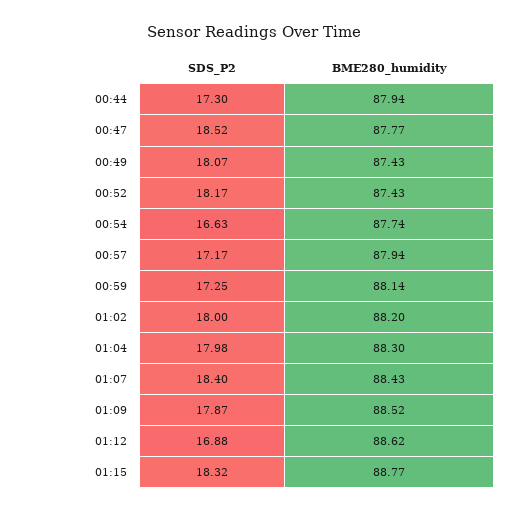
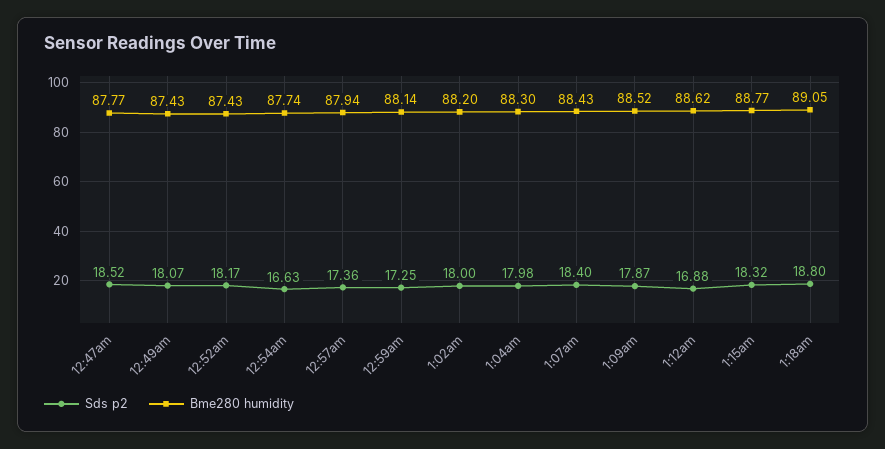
SDS_P2, 00:44: 17.3 -> none
BME280_humidity, 00:44: 87.94 -> none
SDS_P2, 00:57: 17.17 -> 17.36
SDS_P2, 1:18am: none -> 18.8
BME280_humidity, 1:18am: none -> 89.05

